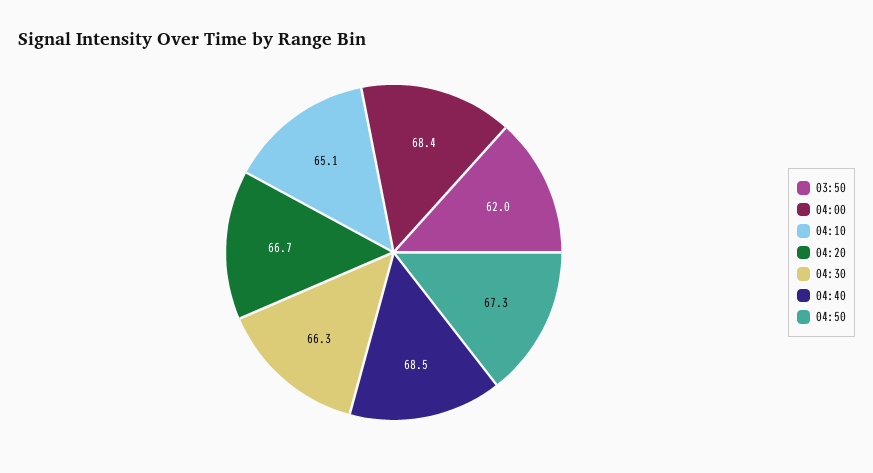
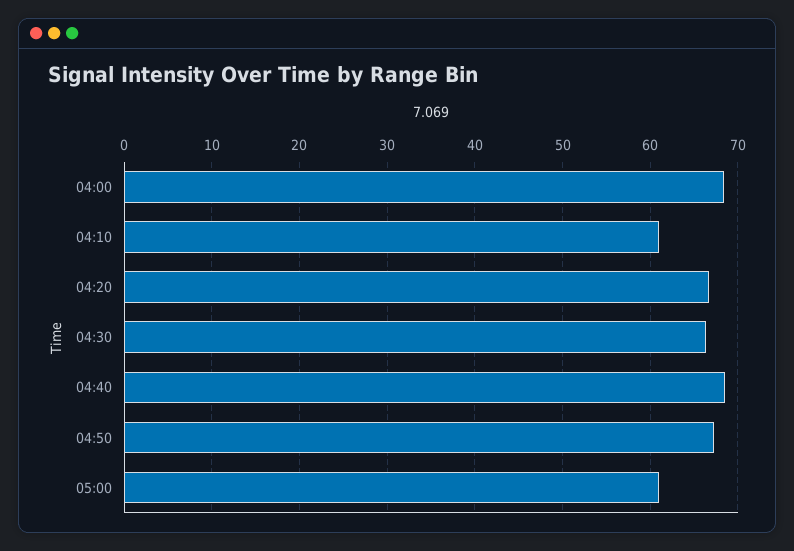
03:50: 62 -> none
04:10: 65.1 -> 61
05:00: none -> 61

